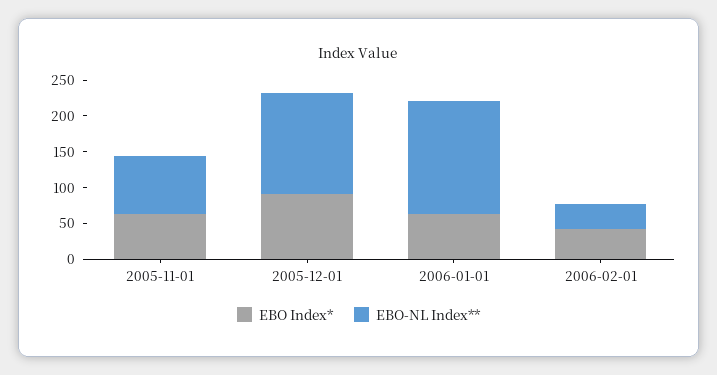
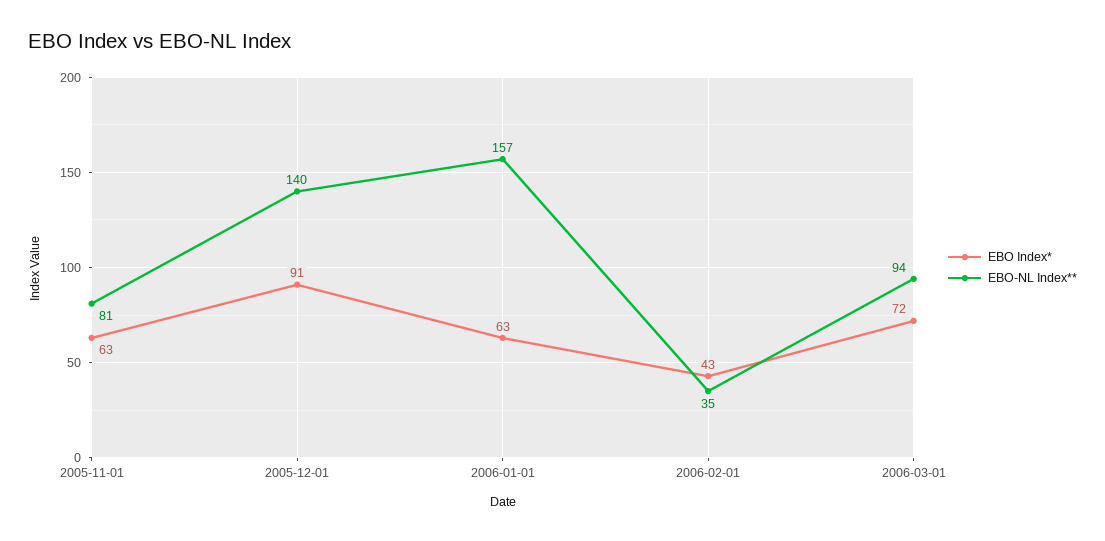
EBO Index*, 2006-03-01: none -> 72
EBO-NL Index**, 2006-03-01: none -> 94

